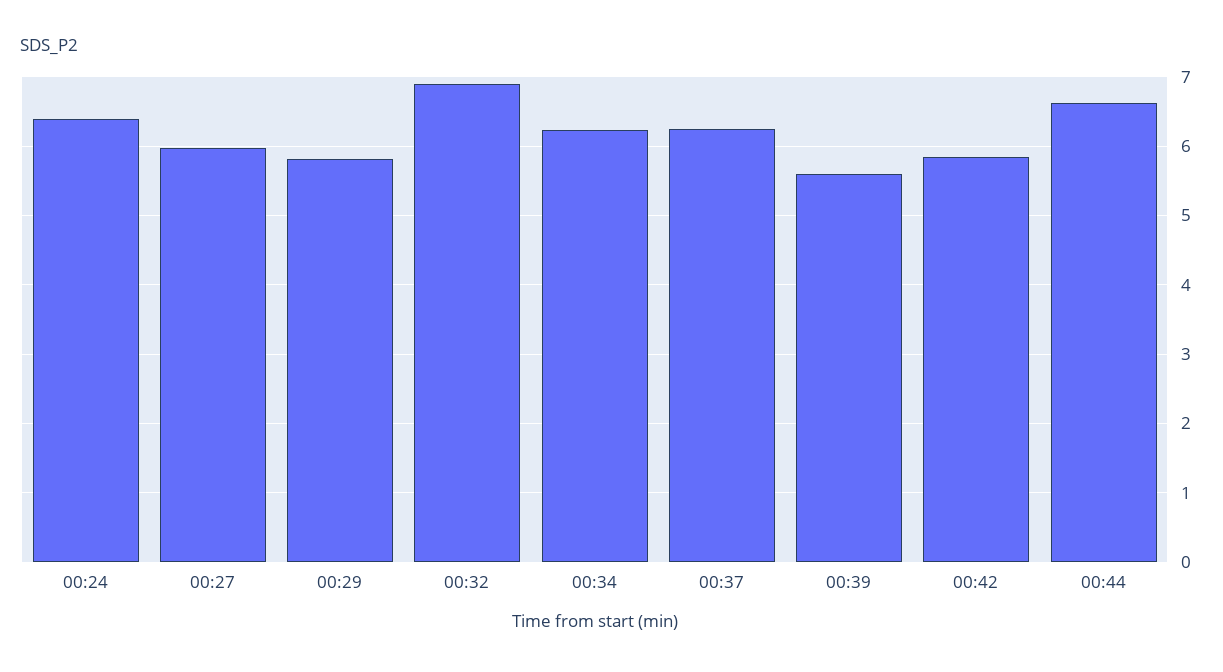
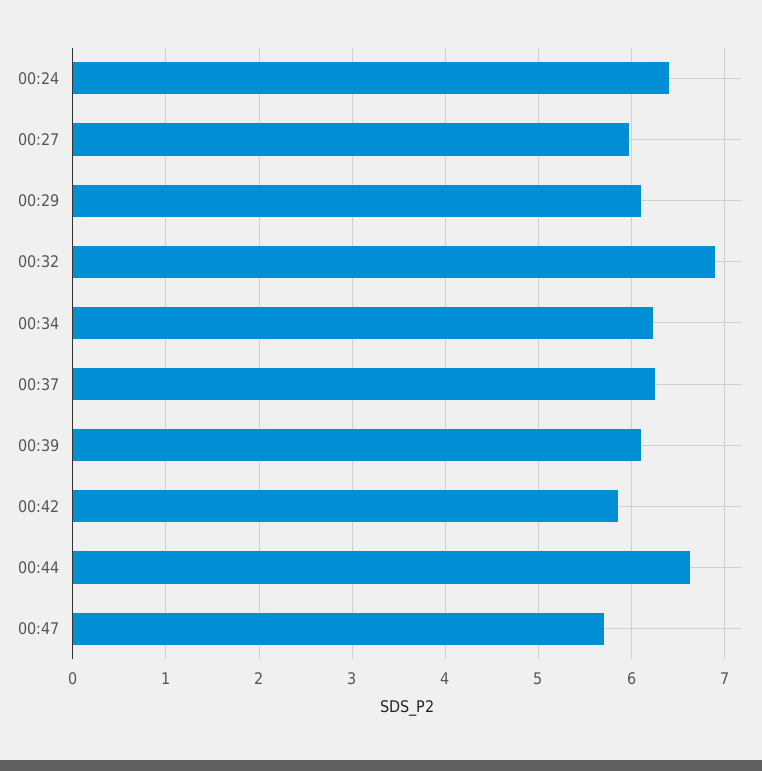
00:29: 5.8 -> 6.1
00:39: 5.6 -> 6.1
00:47: none -> 5.7

